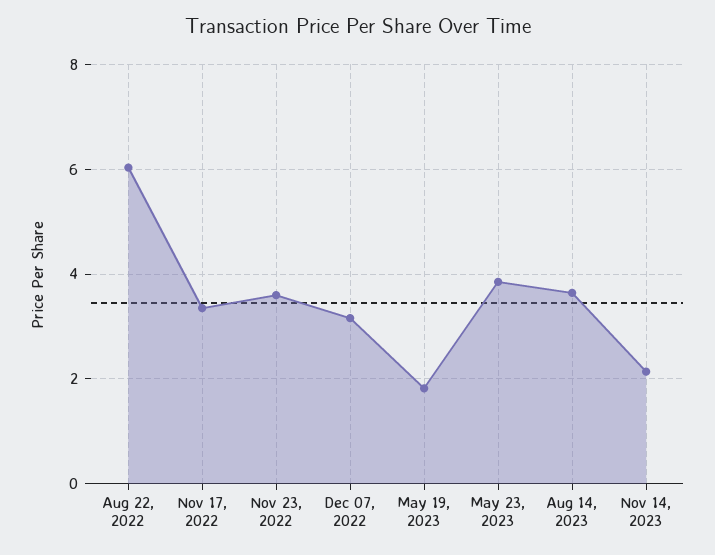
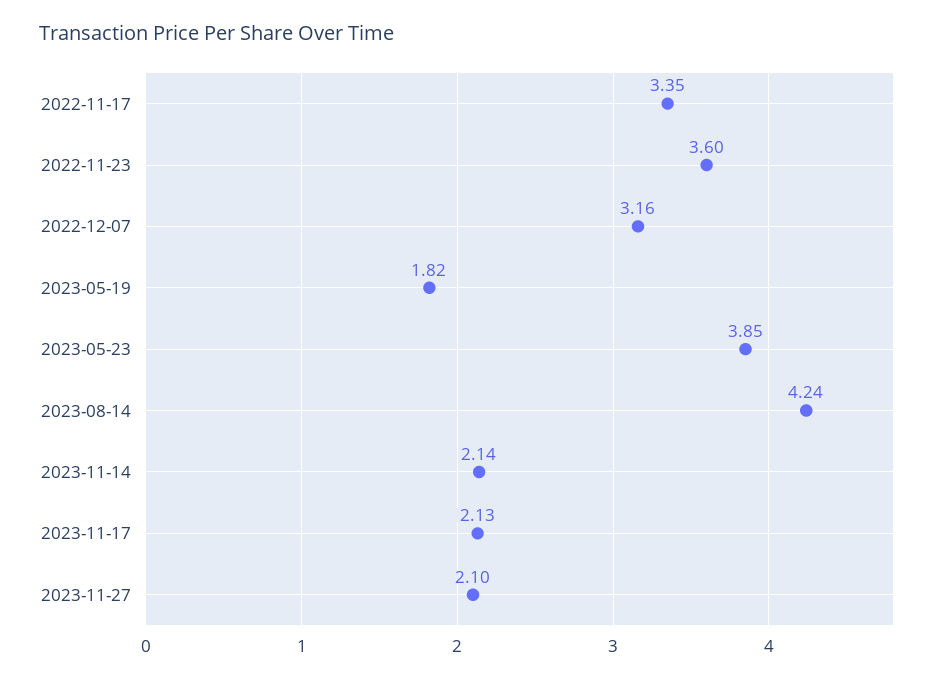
Aug 22, 2022: 6 -> none
Aug 14, 2023: 3.6 -> 4.24
2023-11-17: none -> 2.13
2023-11-27: none -> 2.1

